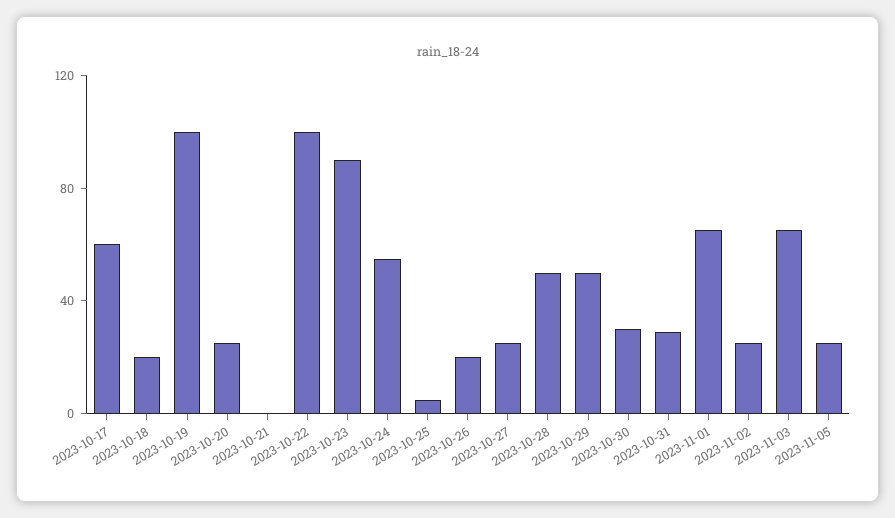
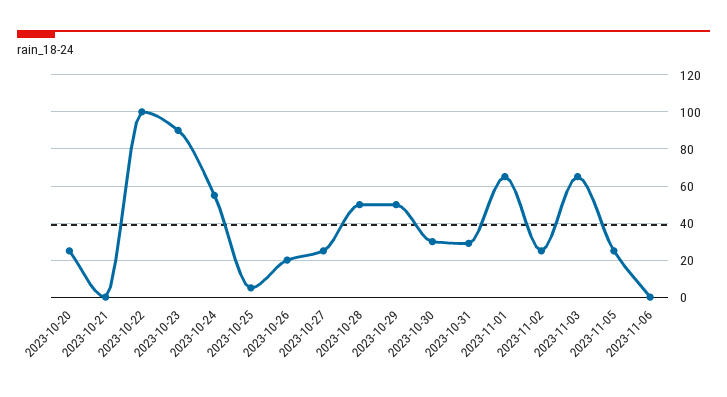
2023-10-17: 60 -> none
2023-10-18: 20 -> none
2023-10-19: 100 -> none
2023-11-06: none -> 0

